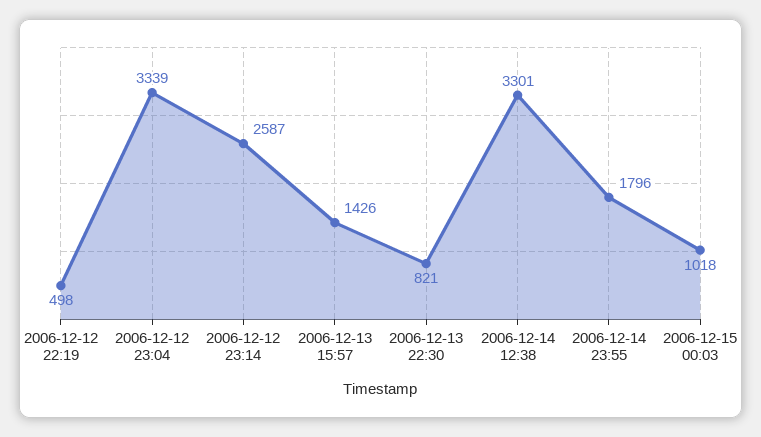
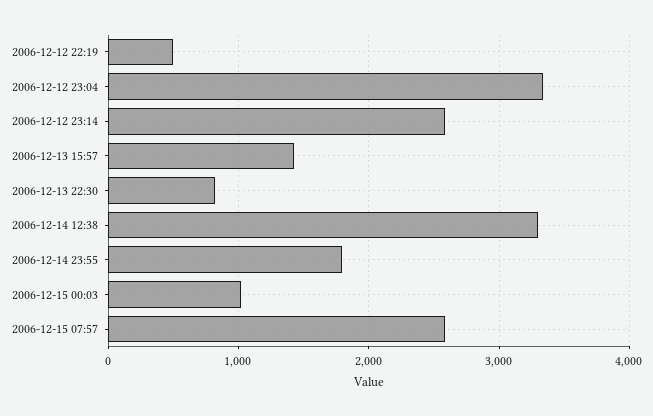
2006-12-15 07:57: none -> 2600

